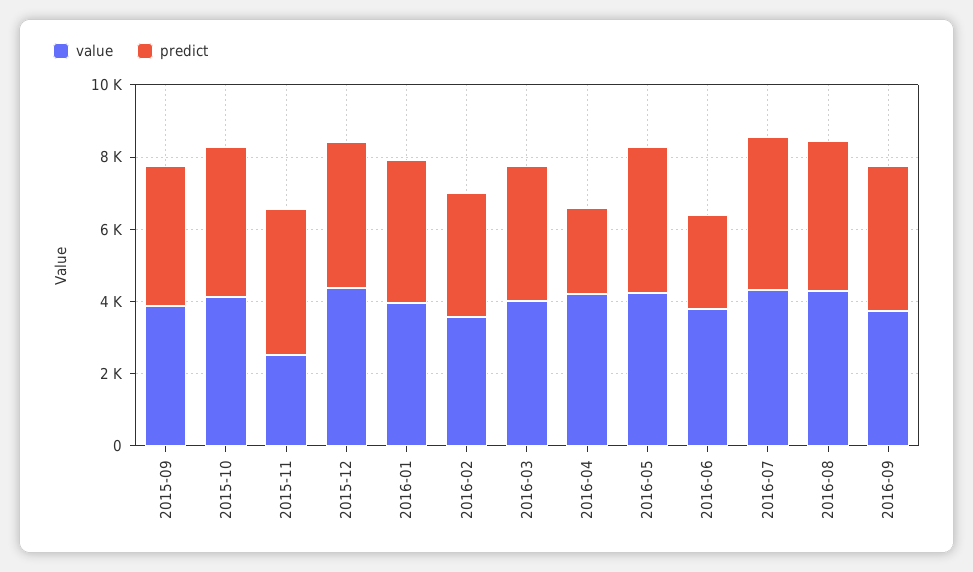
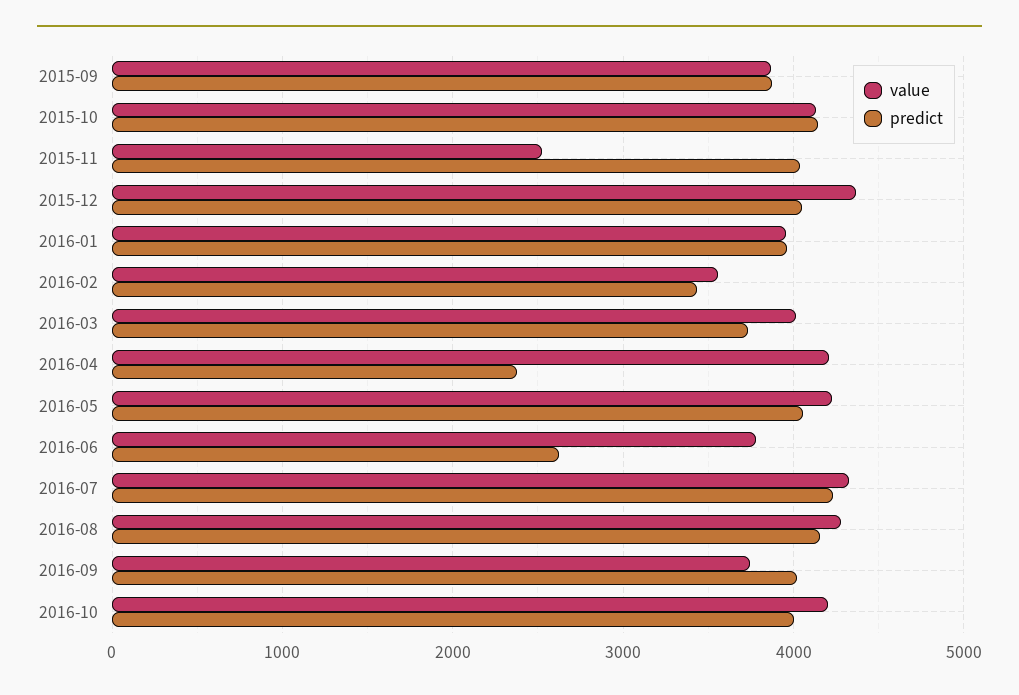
value, 2016-10: none -> 4200
predict, 2016-10: none -> 4000

